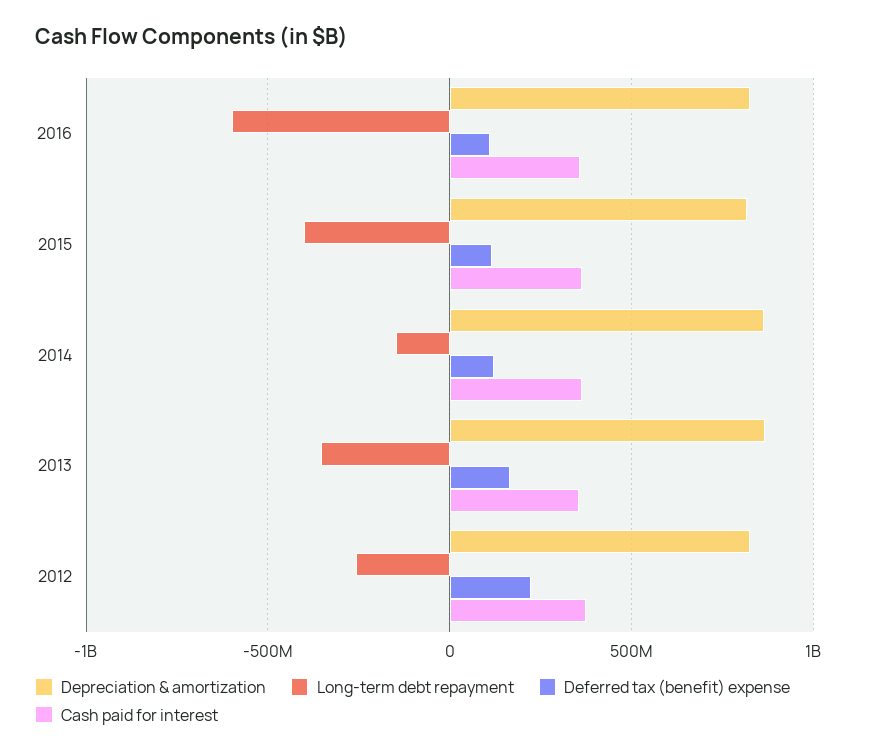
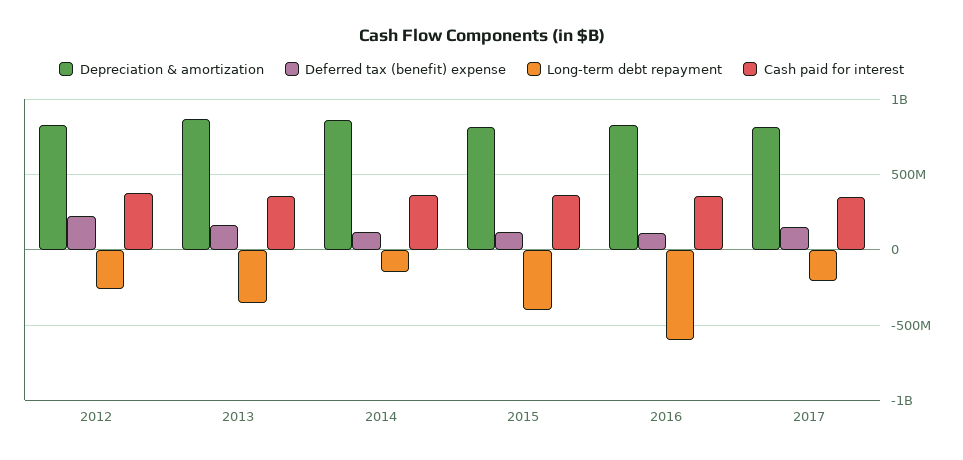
Depreciation & amortization, 2017: none -> 800000000
Deferred tax (benefit) expense, 2017: none -> 150000000
Long-term debt repayment, 2017: none -> -200000000
Cash paid for interest, 2017: none -> 350000000

